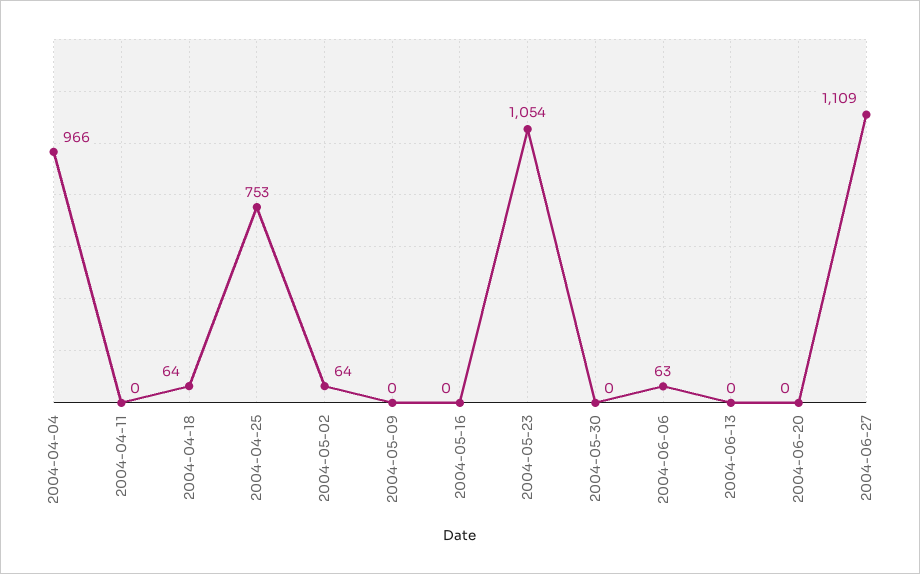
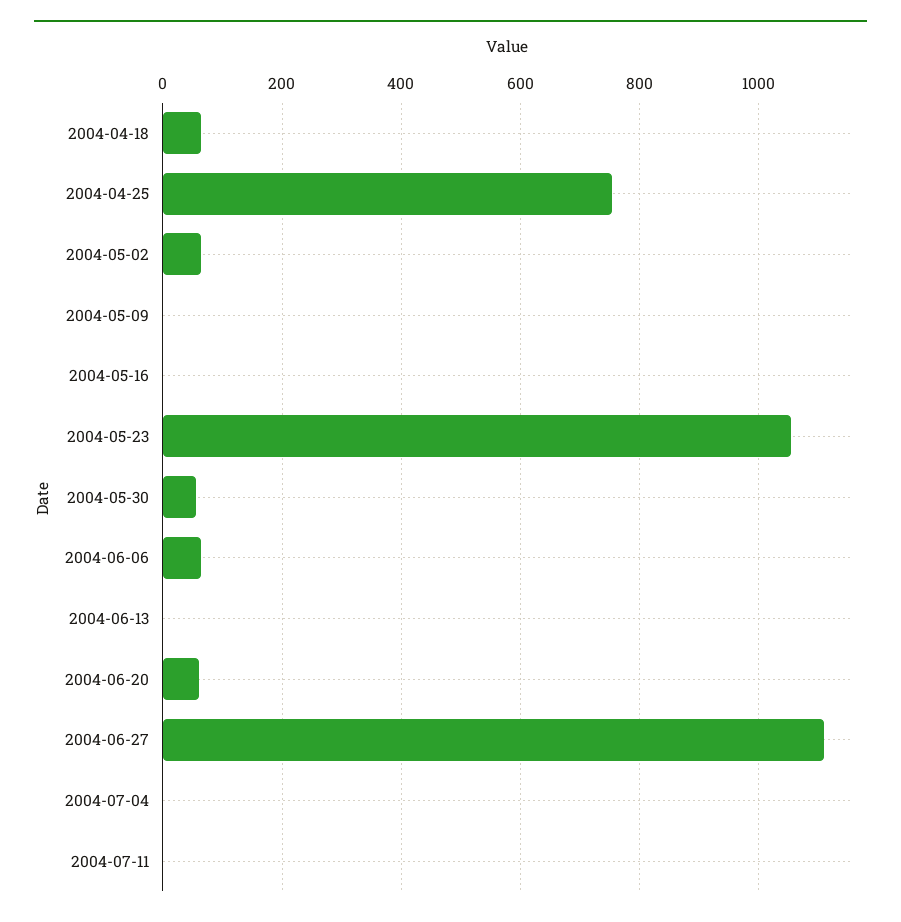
2004-04-04: 966 -> none
2004-04-11: 0 -> none
2004-05-30: 0 -> 60
2004-06-20: 0 -> 60
2004-07-04: none -> 0
2004-07-11: none -> 0

